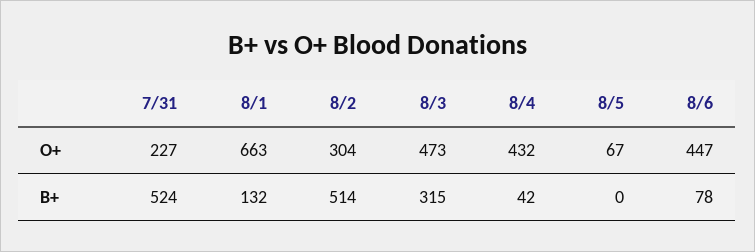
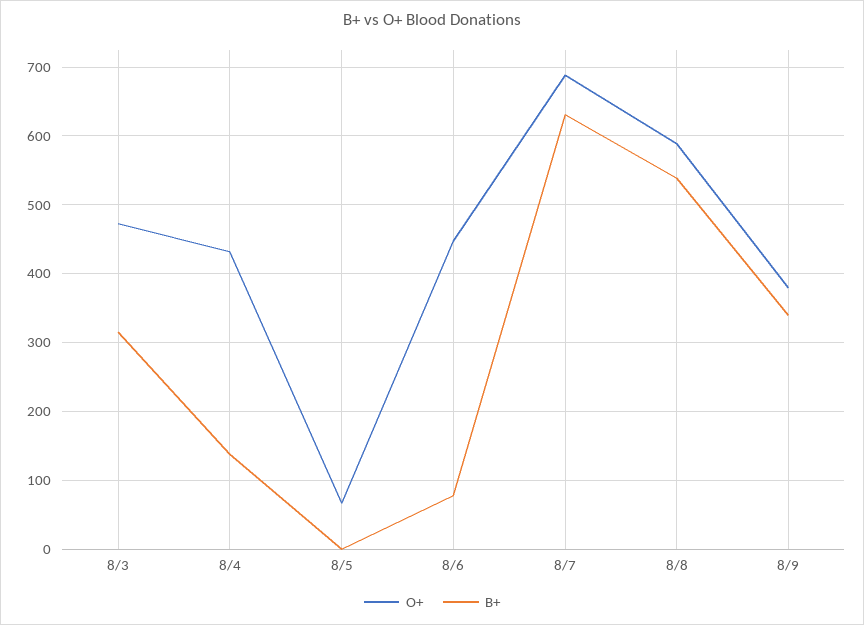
O+, 7/31: 227 -> none
O+, 8/1: 663 -> none
O+, 8/2: 304 -> none
B+, 7/31: 524 -> none
B+, 8/1: 132 -> none
B+, 8/2: 514 -> none
B+, 8/4: 42 -> 140
O+, 8/7: none -> 690
B+, 8/7: none -> 630
O+, 8/8: none -> 590
B+, 8/8: none -> 540
O+, 8/9: none -> 380
B+, 8/9: none -> 340

